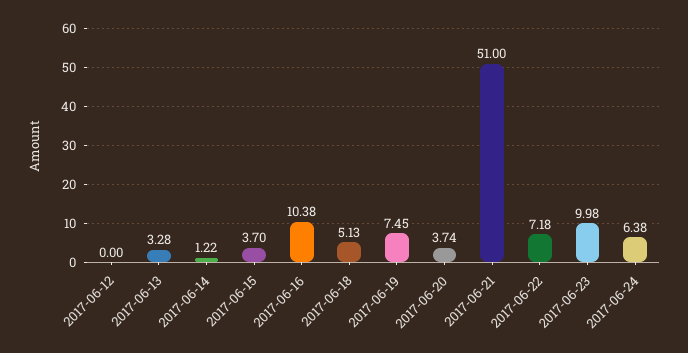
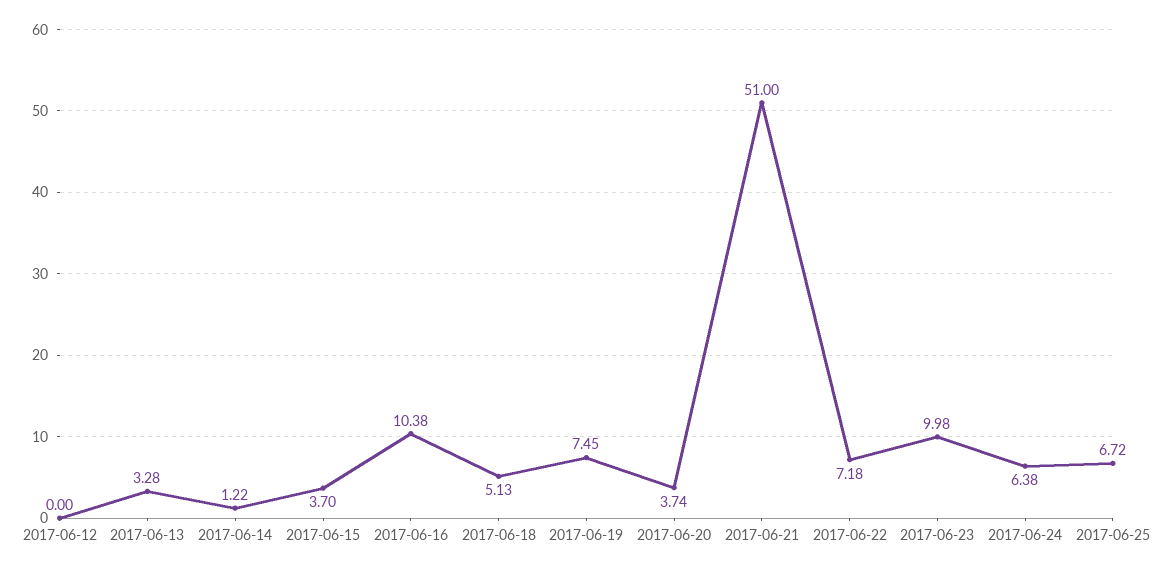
2017-06-25: none -> 6.72

